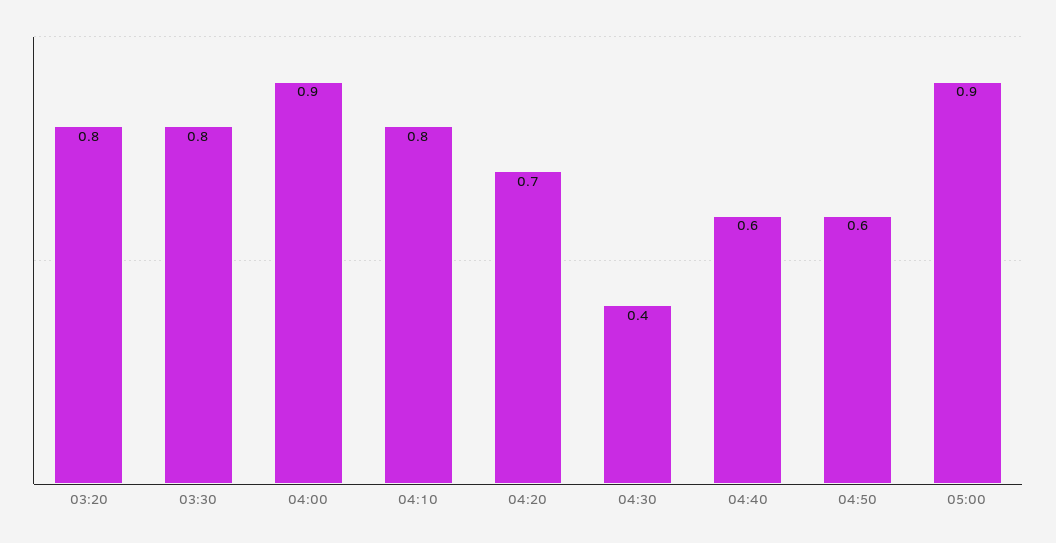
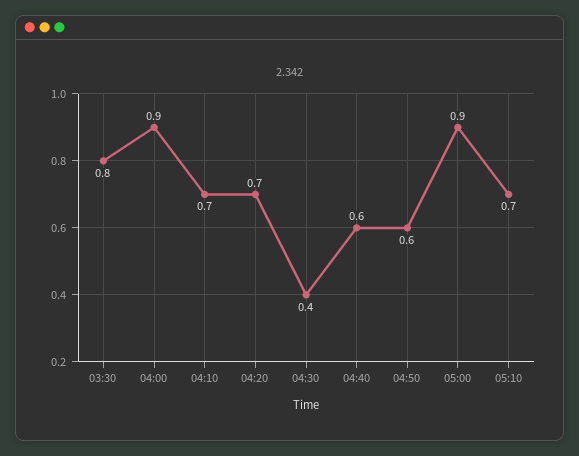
03:20: 0.8 -> none
04:10: 0.8 -> 0.7
05:10: none -> 0.7

